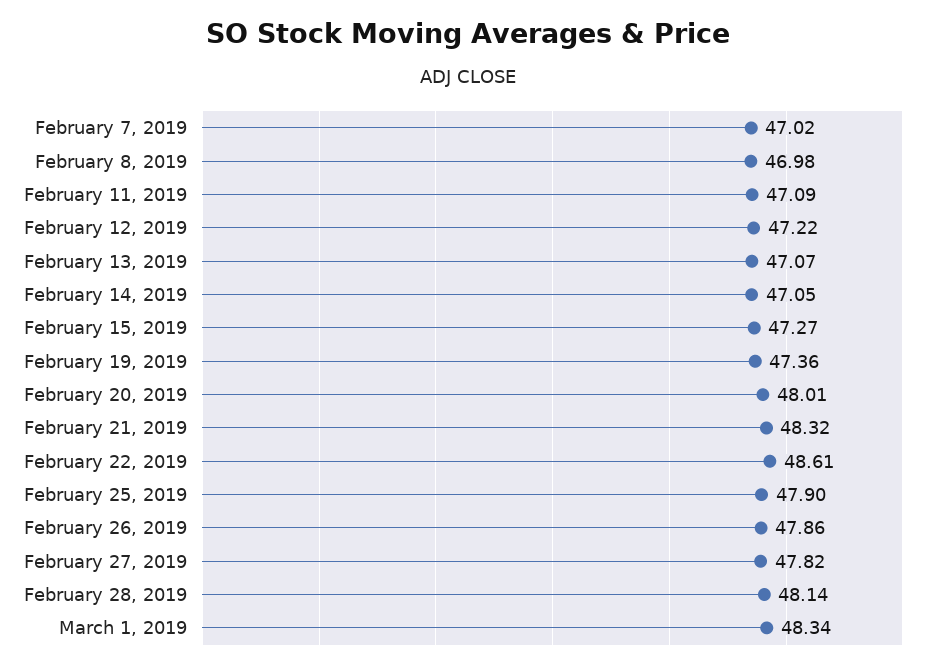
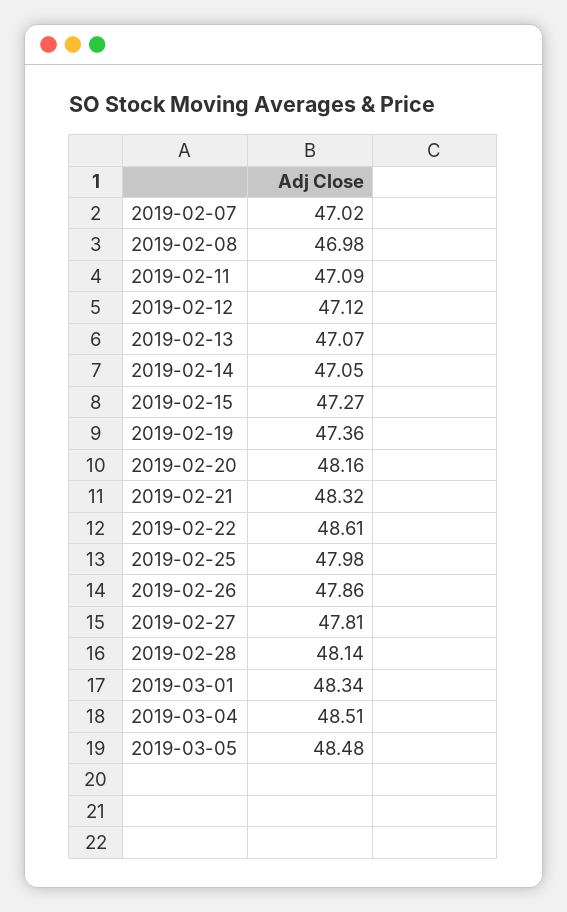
February 12, 2019: 47.22 -> 47.12
February 20, 2019: 48.01 -> 48.16
February 25, 2019: 47.9 -> 47.98
February 27, 2019: 47.82 -> 47.81
2019-03-04: none -> 48.51
2019-03-05: none -> 48.48

